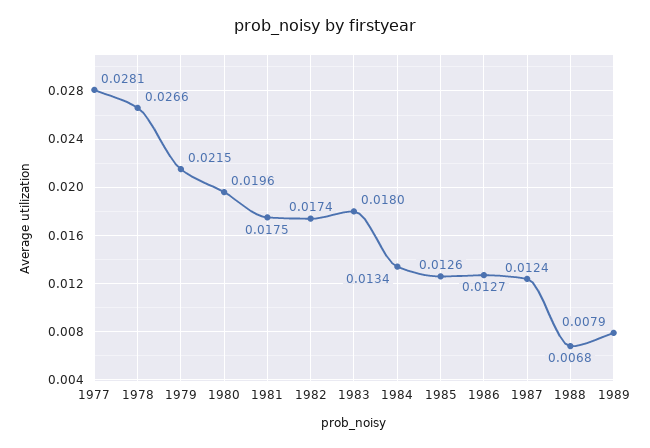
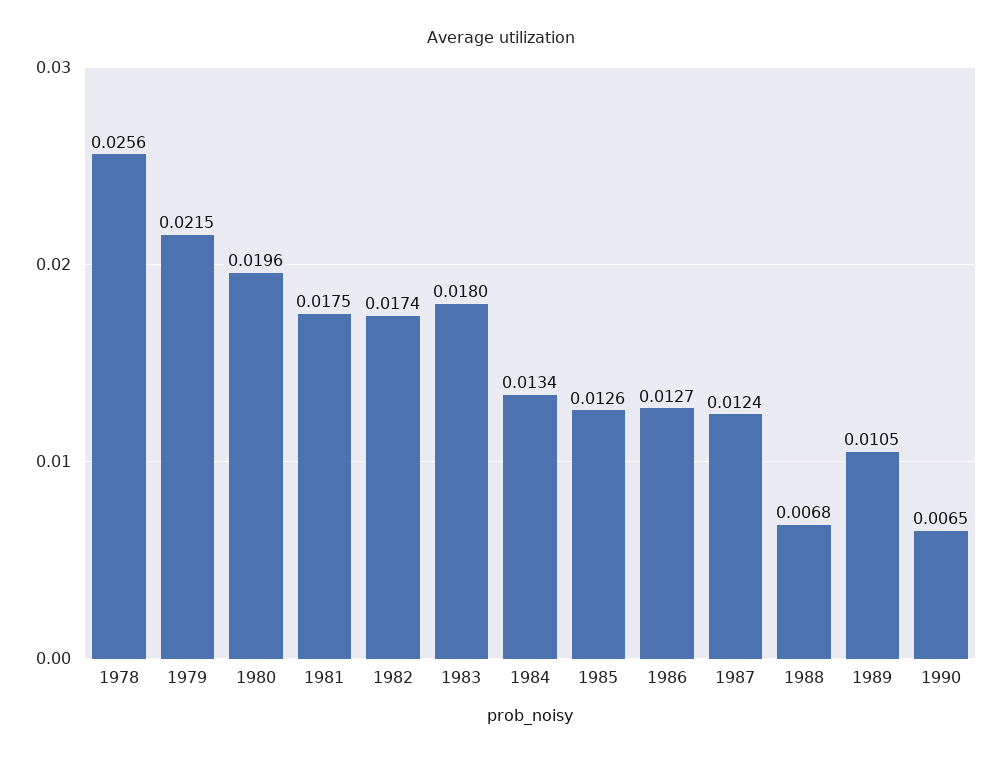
1977: 0.0281 -> none
1978: 0.0266 -> 0.0256
1989: 0.0079 -> 0.0105
1990: none -> 0.0065

